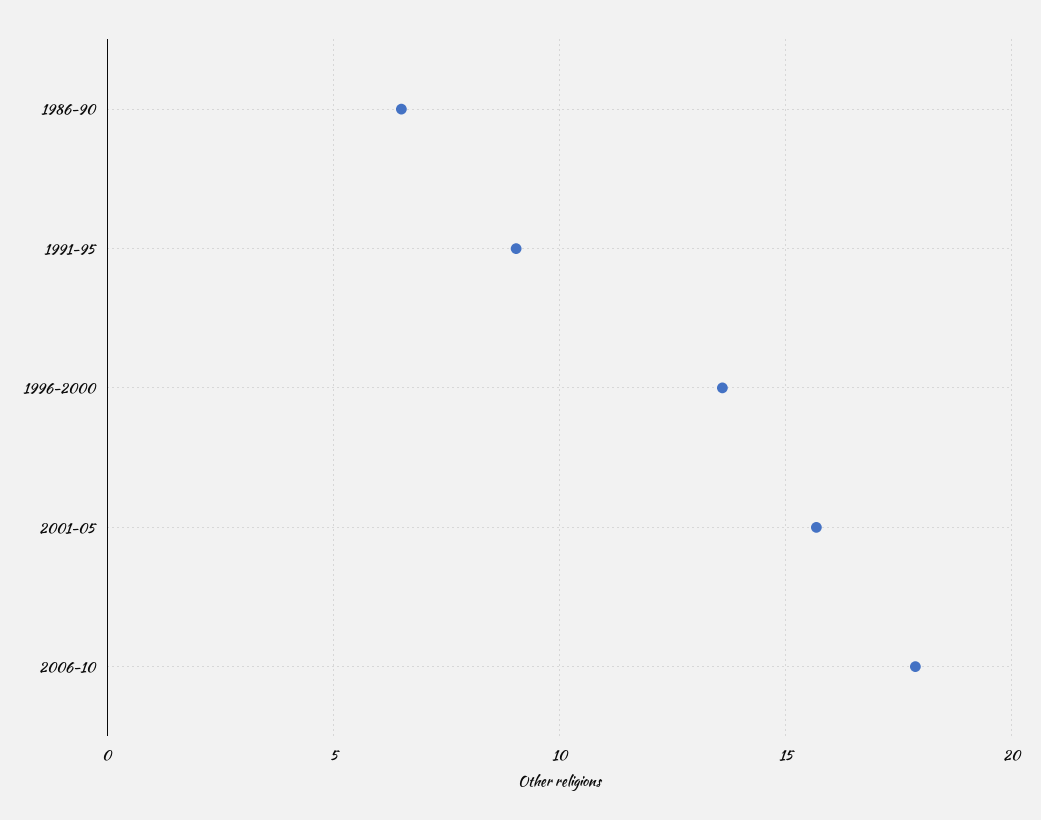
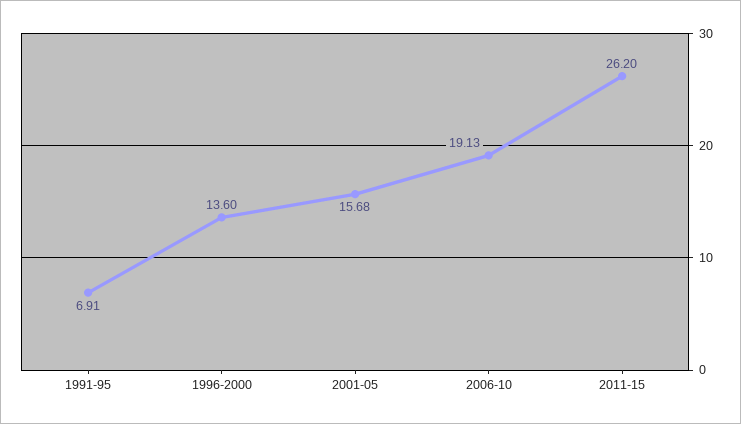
1986-90: 6.5 -> none
1991-95: 9 -> 6.91
2006-10: 18 -> 19.13
2011-15: none -> 26.2

